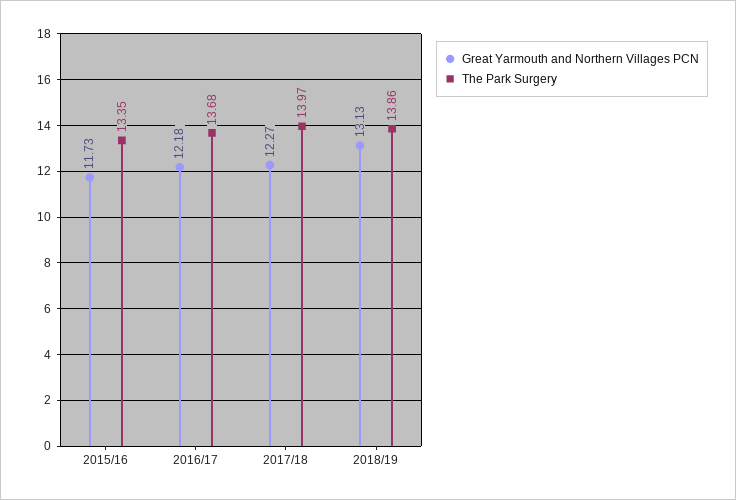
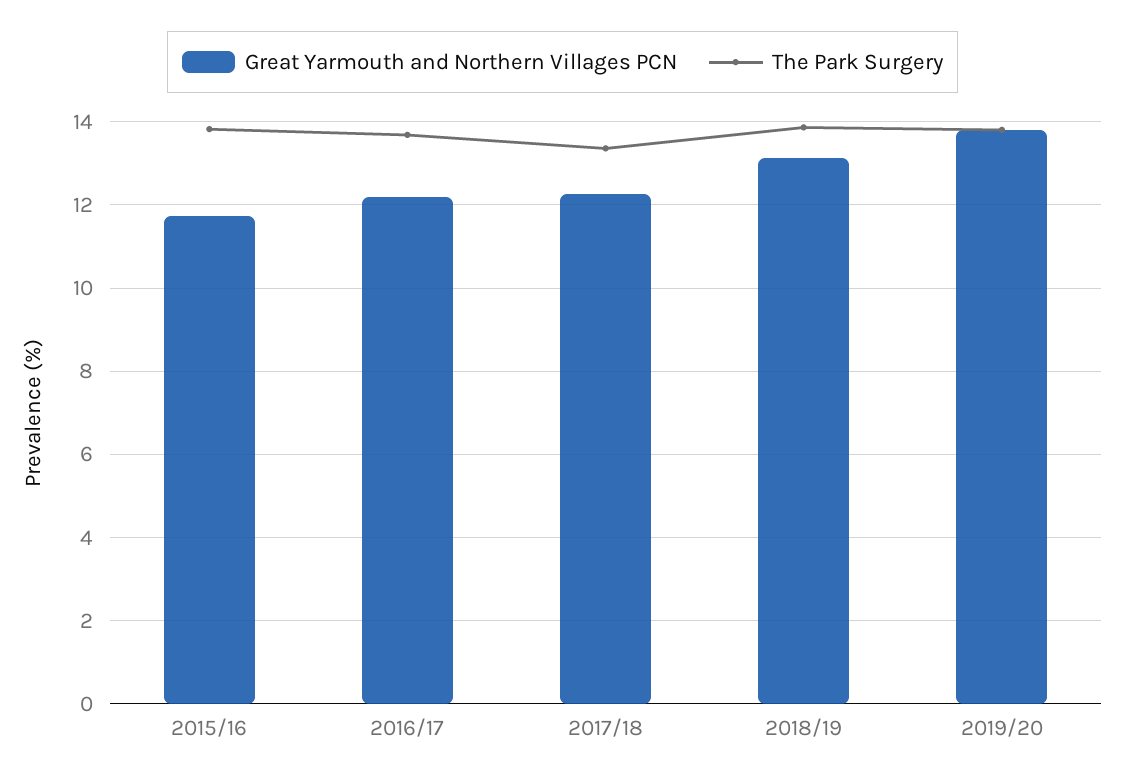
The Park Surgery, 2015/16: 13.35 -> 13.8
The Park Surgery, 2017/18: 13.97 -> 13.4
Great Yarmouth and Northern Villages PCN, 2019/20: none -> 13.8
The Park Surgery, 2019/20: none -> 13.8

